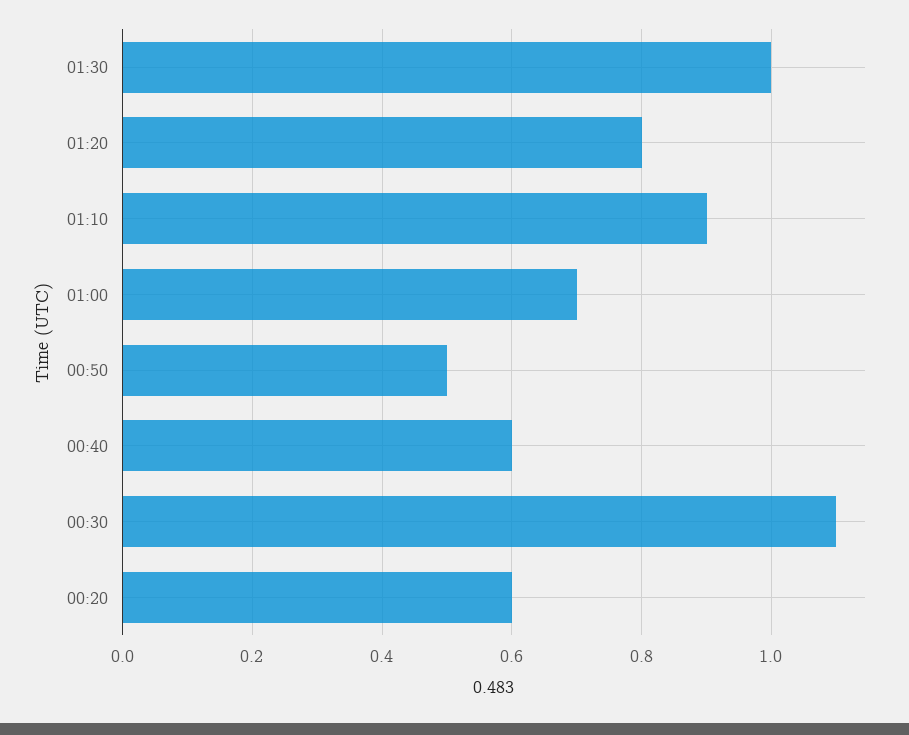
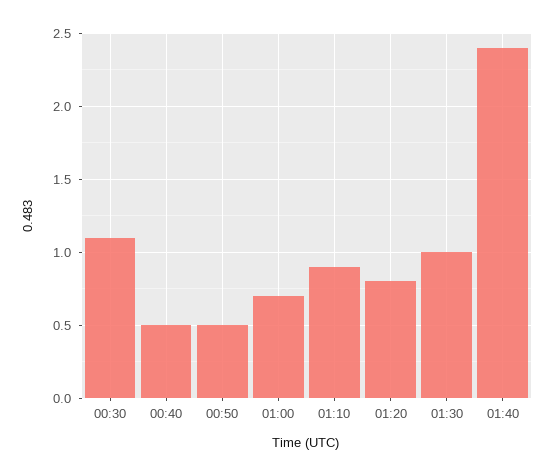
00:40: 0.6 -> 0.5
00:20: 0.6 -> none
01:40: none -> 2.4

